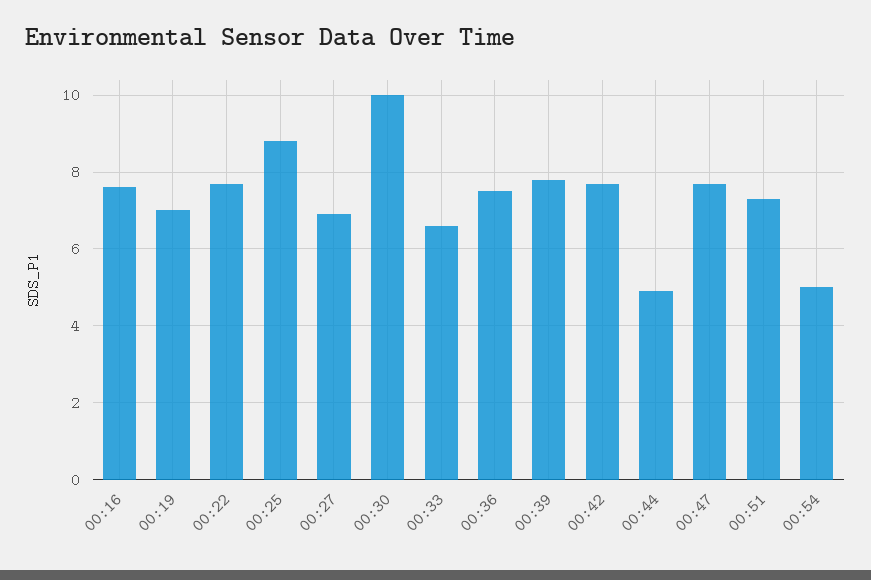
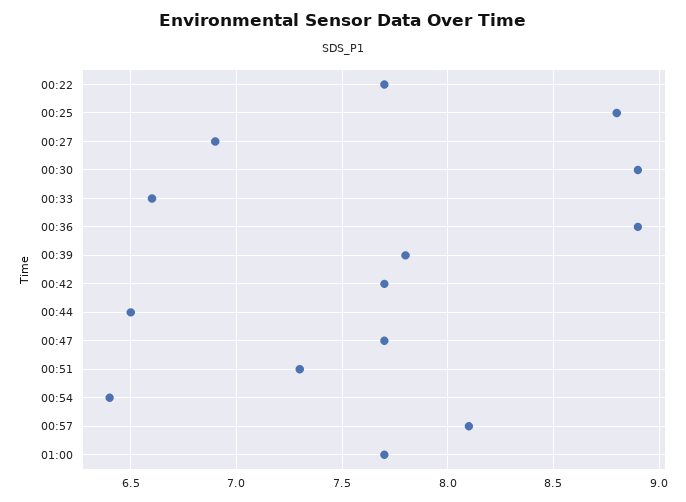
00:16: 7.5 -> none
00:19: 7 -> none
00:30: 10 -> 8.9
00:36: 7.5 -> 8.9
00:44: 5 -> 6.5
00:54: 5 -> 6.4
00:57: none -> 8.1
01:00: none -> 7.7

